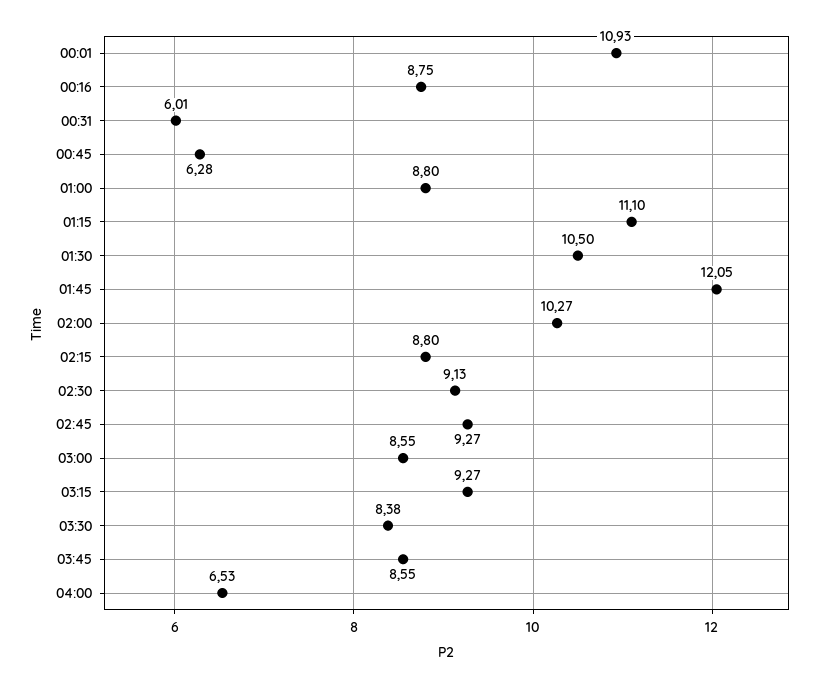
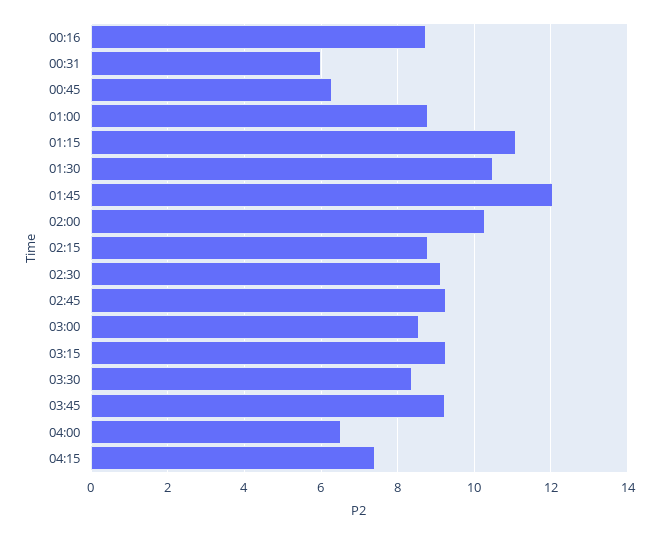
00:01: 10.93 -> none
03:45: 8.55 -> 9.2
04:15: none -> 7.4

